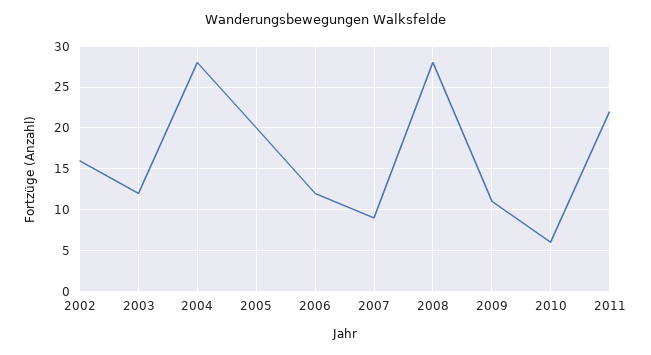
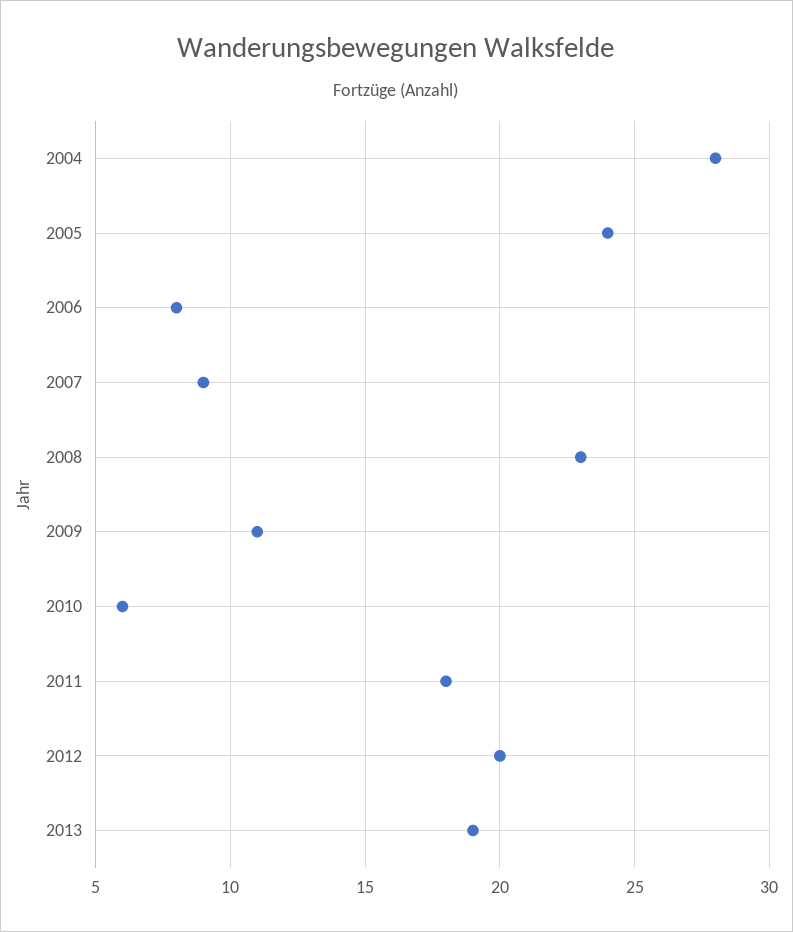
2002: 16 -> none
2003: 12 -> none
2005: 20 -> 24
2006: 12 -> 8
2008: 28 -> 23
2011: 22 -> 18
2012: none -> 20
2013: none -> 19

